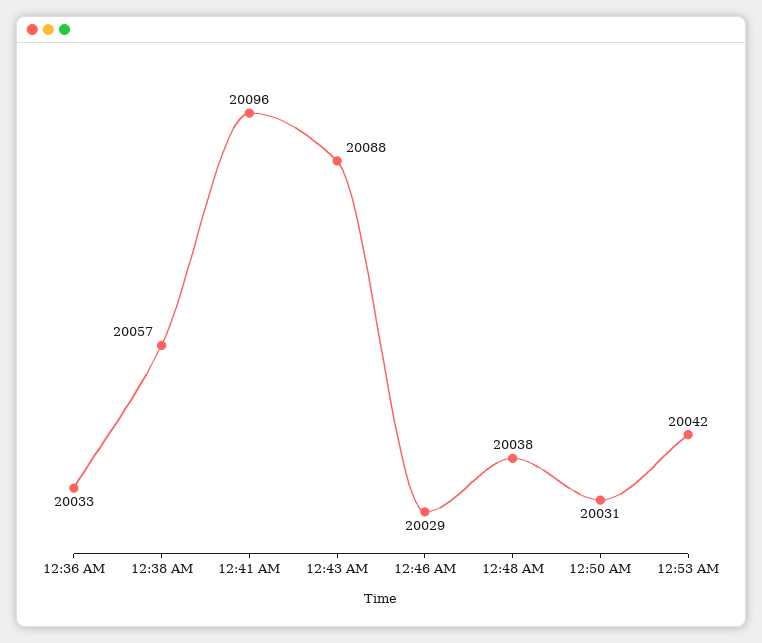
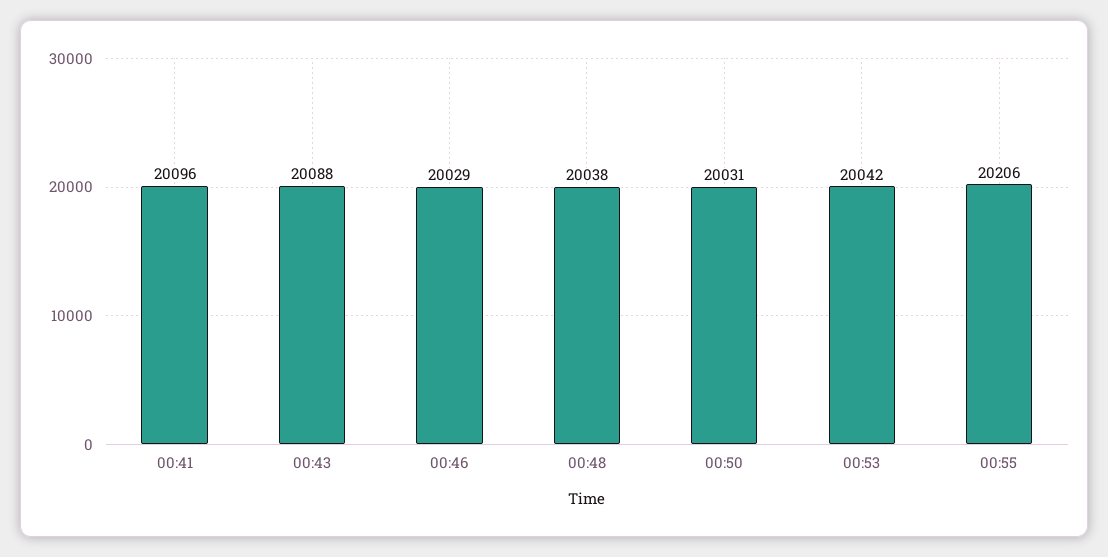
12:36 AM: 20033 -> none
12:38 AM: 20057 -> none
00:55: none -> 20206

